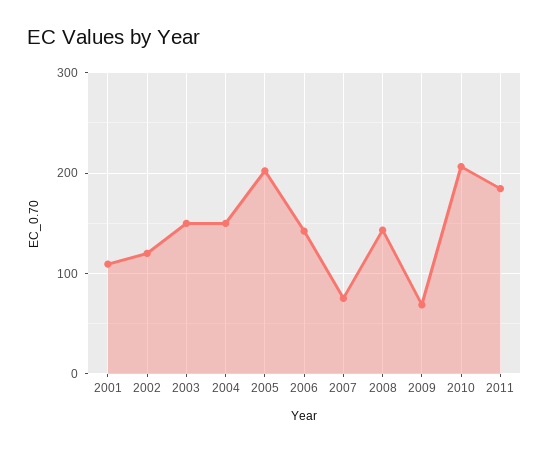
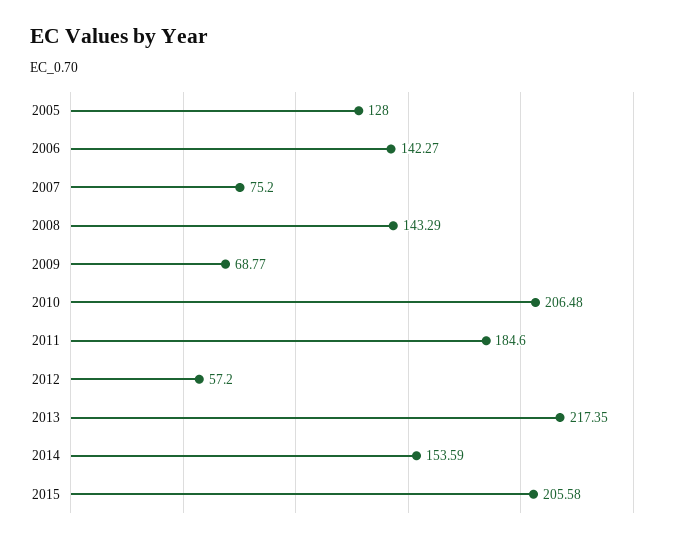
2001: 110 -> none
2002: 120 -> none
2003: 150 -> none
2004: 150 -> none
2005: 200 -> 128
2012: none -> 57.2
2013: none -> 217.35
2014: none -> 153.59
2015: none -> 205.58

